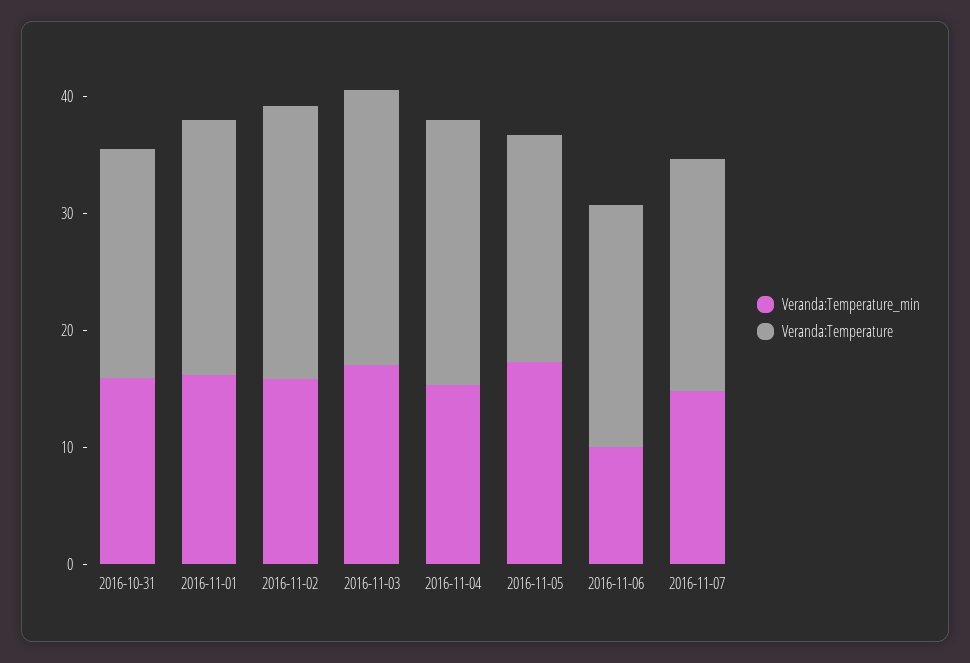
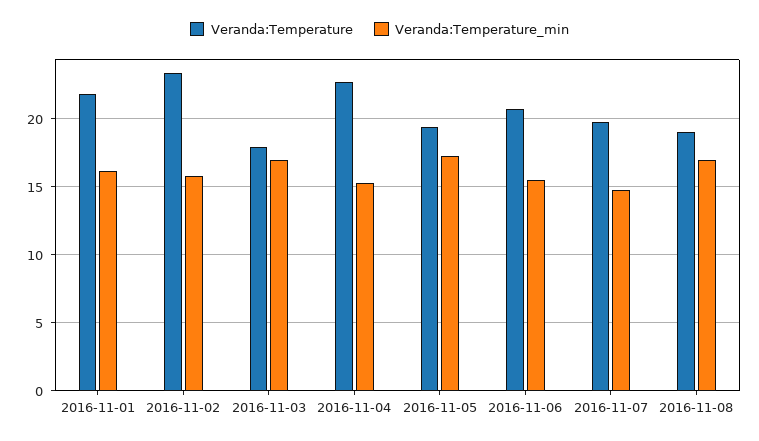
Veranda:Temperature_min, 2016-10-31: 16 -> none
Veranda:Temperature, 2016-10-31: 20 -> none
Veranda:Temperature, 2016-11-03: 24 -> 18
Veranda:Temperature_min, 2016-11-06: 10 -> 15.5
Veranda:Temperature, 2016-11-08: none -> 19
Veranda:Temperature_min, 2016-11-08: none -> 17

